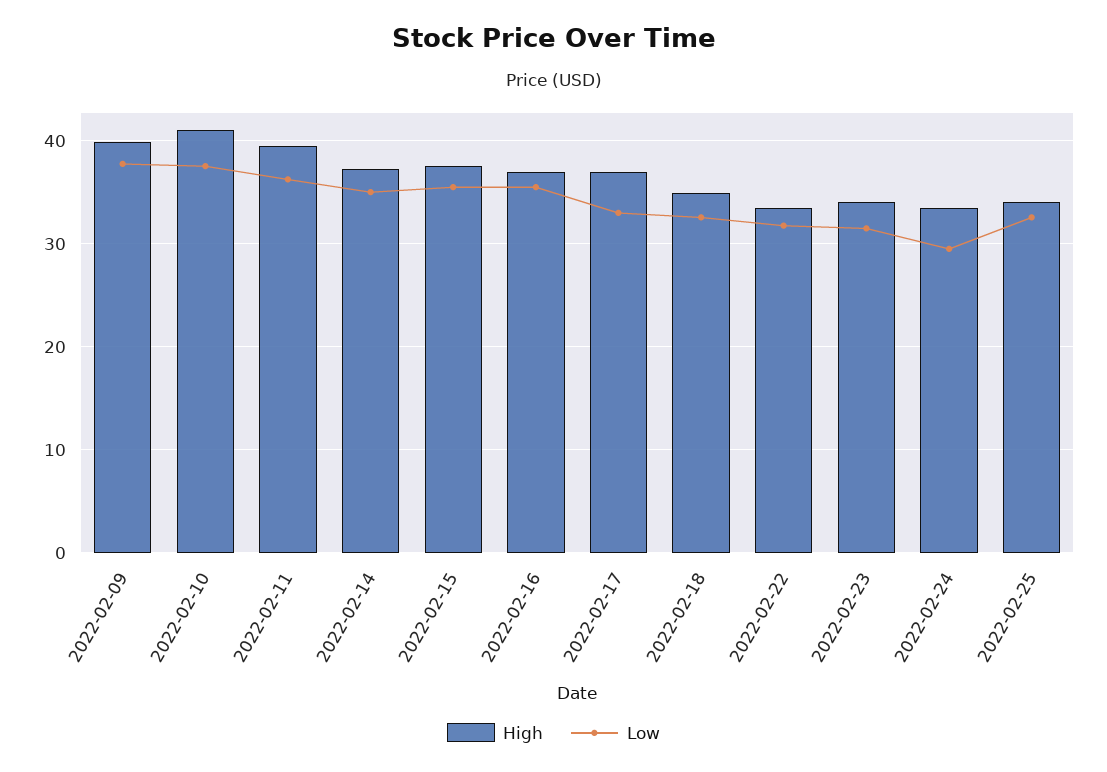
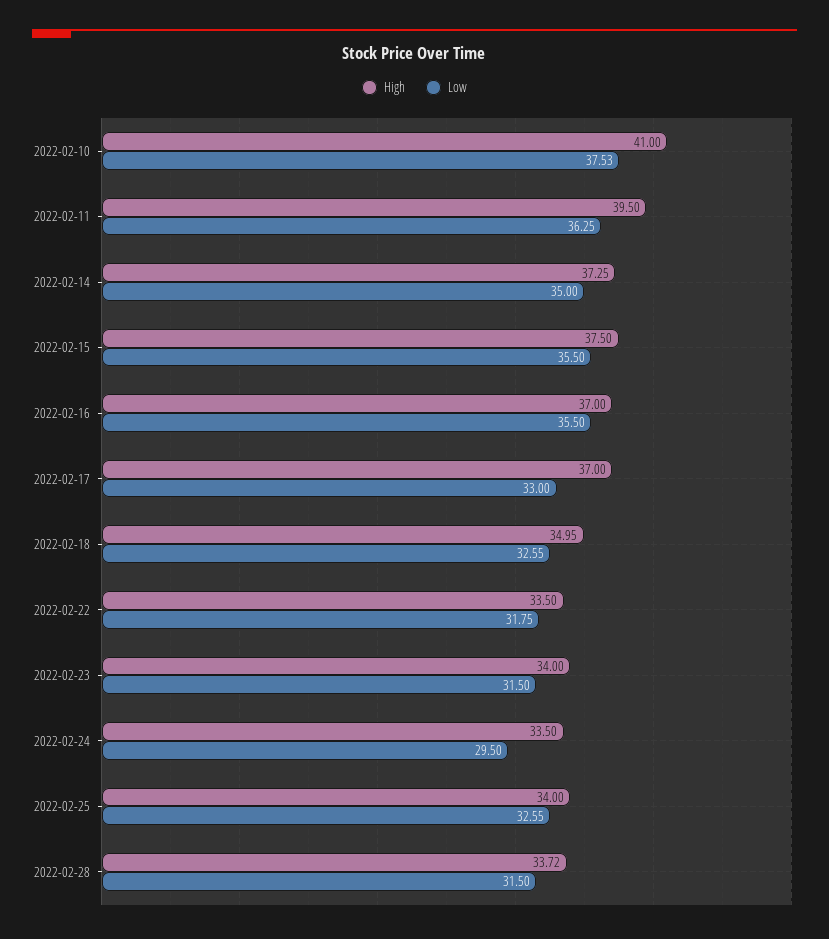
High, 2022-02-09: 40 -> none
Low, 2022-02-09: 38 -> none
High, 2022-02-28: none -> 33.72
Low, 2022-02-28: none -> 31.5

